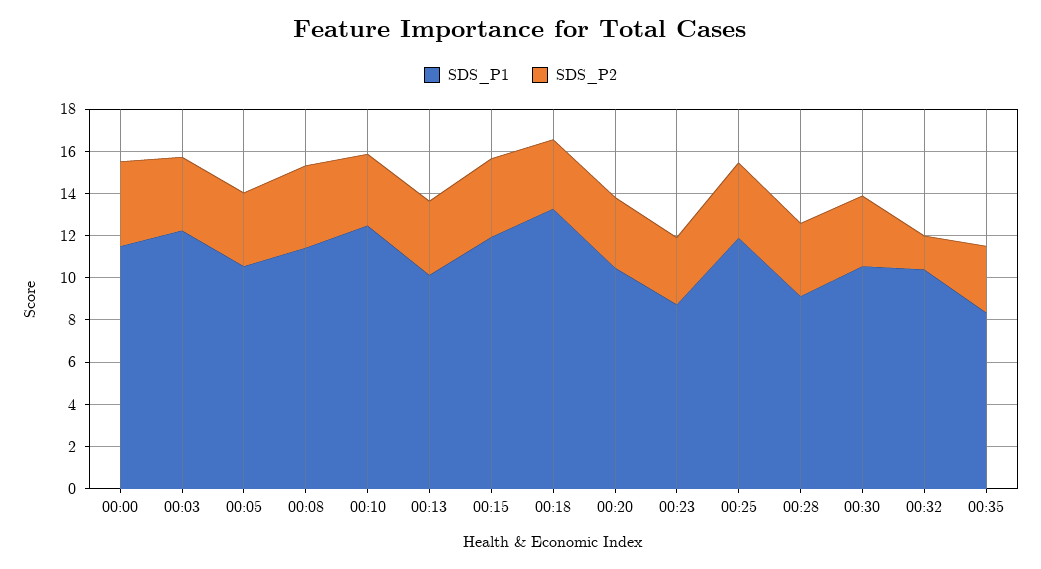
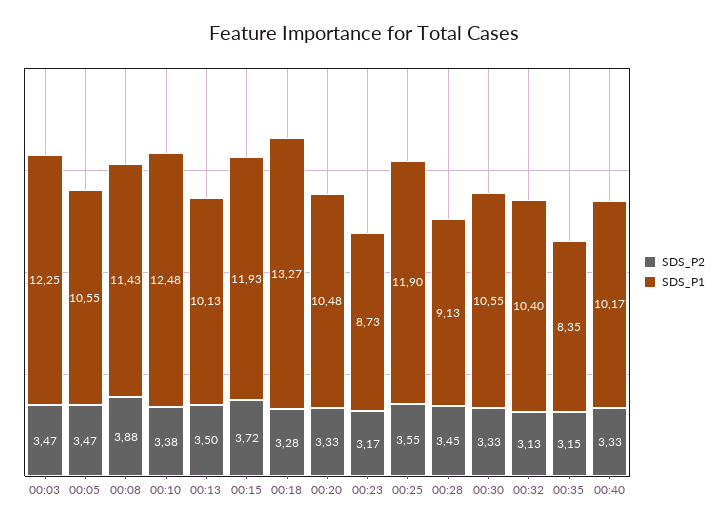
SDS_P1, 00:00: 11.5 -> none
SDS_P2, 00:00: 4 -> none
SDS_P2, 00:32: 1.5 -> 3.13
SDS_P2, 00:40: none -> 3.33
SDS_P1, 00:40: none -> 10.17

